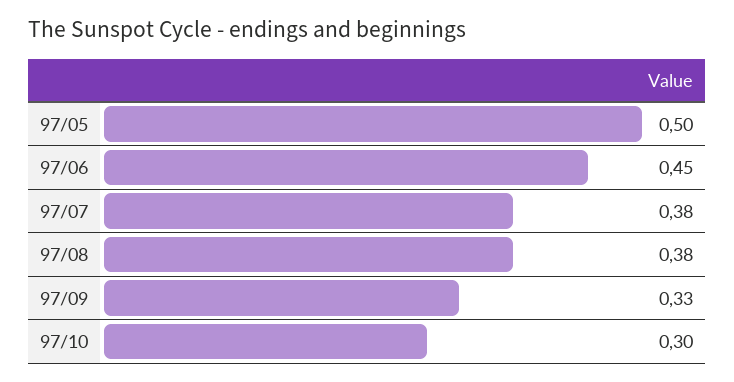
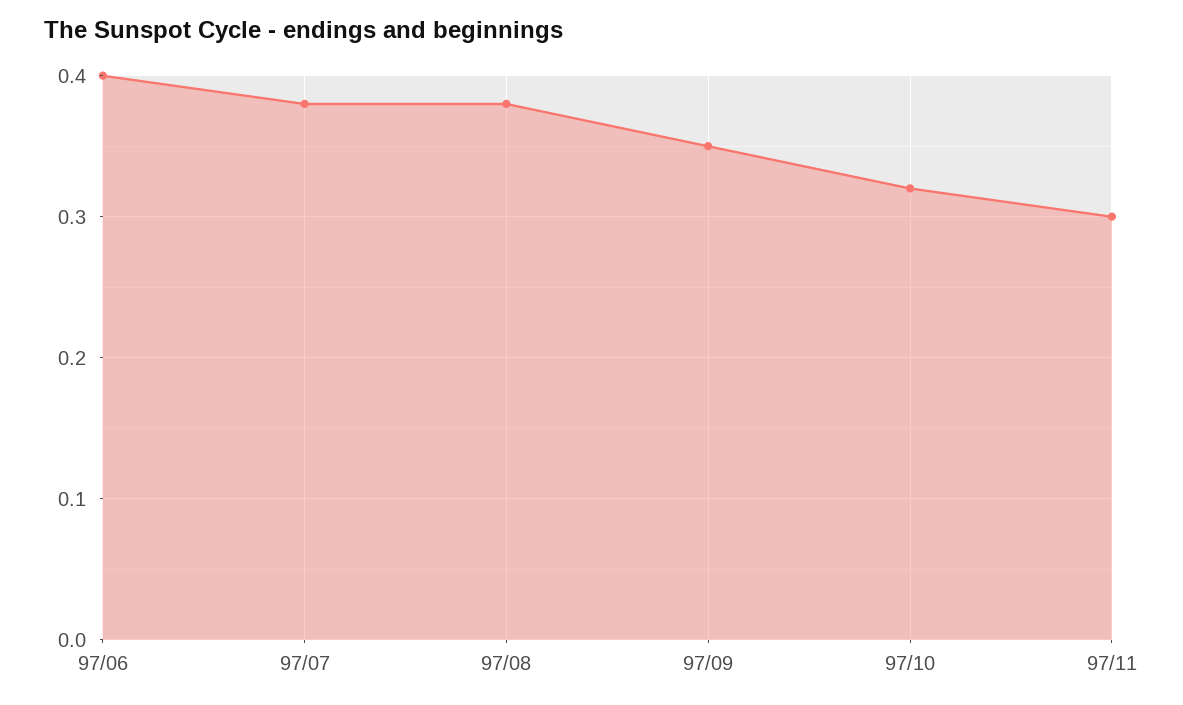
97/05: 0.5 -> none
97/06: 0.45 -> 0.4
97/09: 0.33 -> 0.35
97/10: 0.3 -> 0.32
97/11: none -> 0.3

